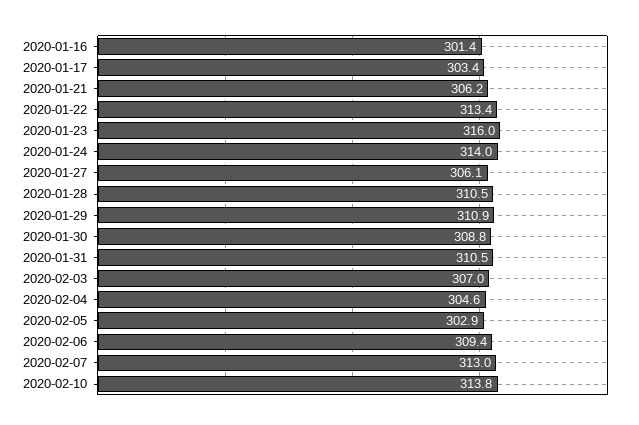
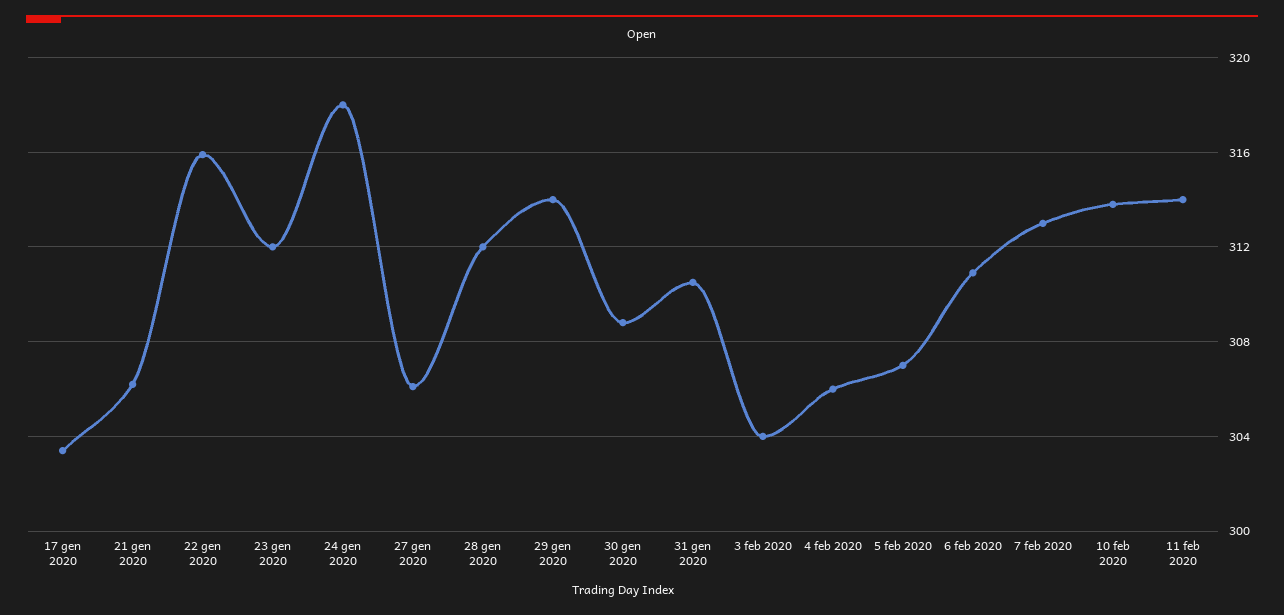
2020-01-16: 301.4 -> none
2020-01-22: 313.4 -> 316
2020-01-23: 316 -> 312
2020-01-24: 314 -> 318
2020-01-28: 310.5 -> 312
2020-01-29: 310.9 -> 314
2020-02-03: 307 -> 304
2020-02-04: 304.6 -> 306
2020-02-05: 302.9 -> 307
2020-02-06: 309.4 -> 311
11 feb 2020: none -> 314

